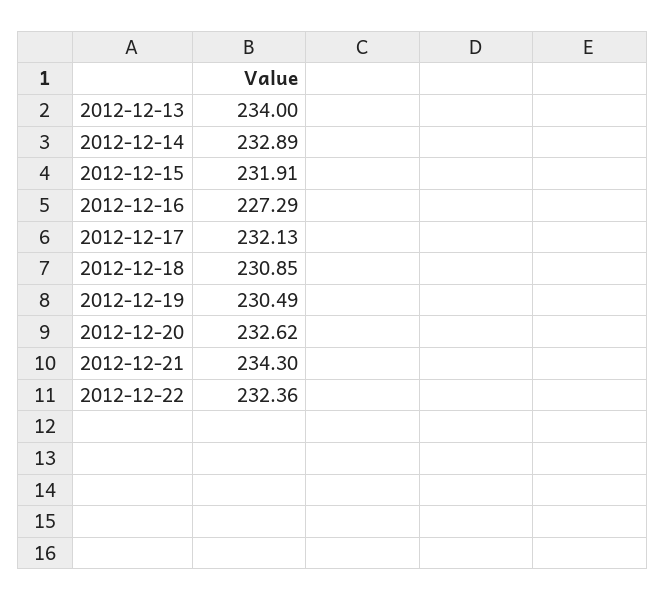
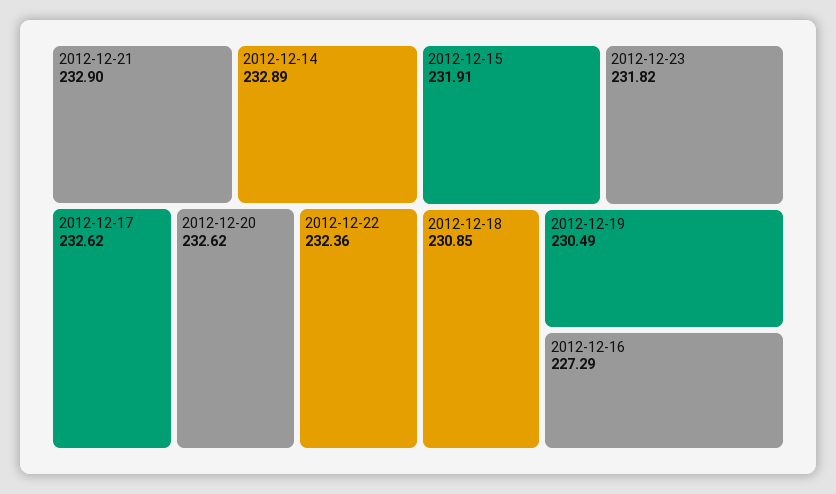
2012-12-13: 234 -> none
2012-12-17: 232.13 -> 232.62
2012-12-21: 234.3 -> 232.9
2012-12-23: none -> 231.82

